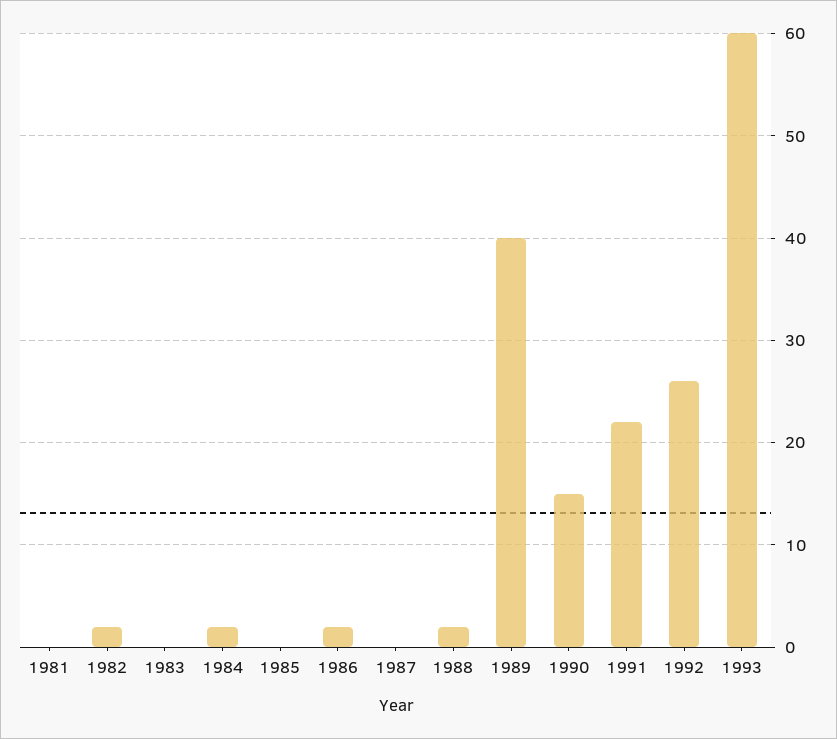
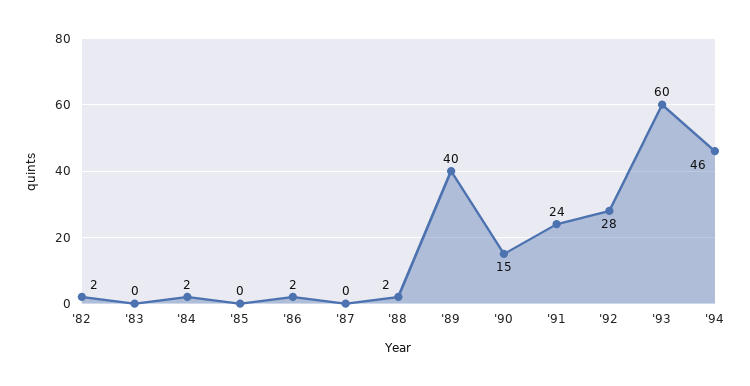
1981: 0 -> none
1991: 22 -> 24
1992: 26 -> 28
'94: none -> 46

